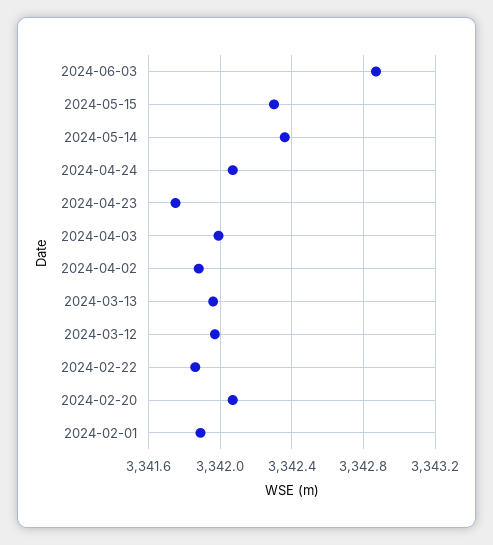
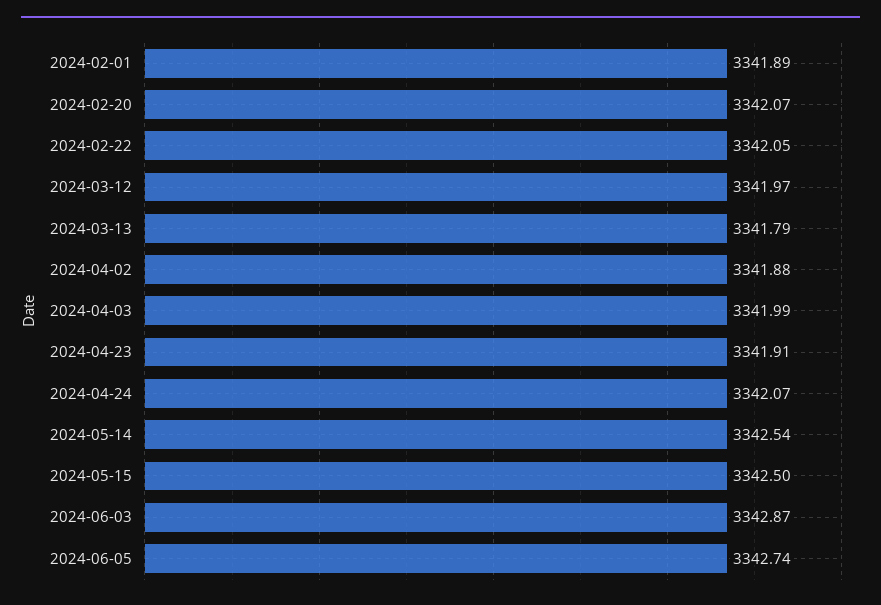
2024-05-15: 3342.3 -> 3342.5
2024-05-14: 3342.35 -> 3342.54
2024-04-23: 3341.75 -> 3341.91
2024-03-13: 3341.95 -> 3341.79
2024-02-22: 3341.85 -> 3342.05
2024-06-05: none -> 3342.74

